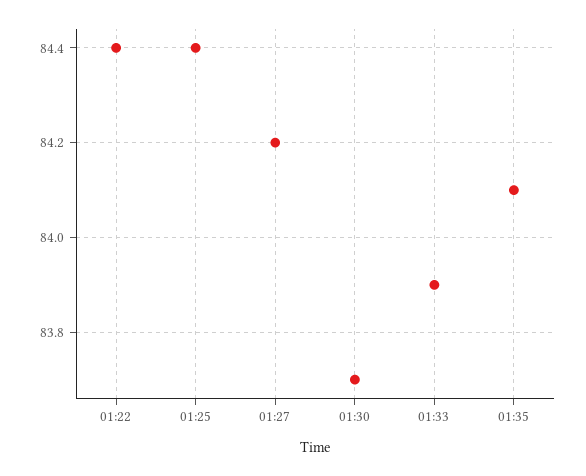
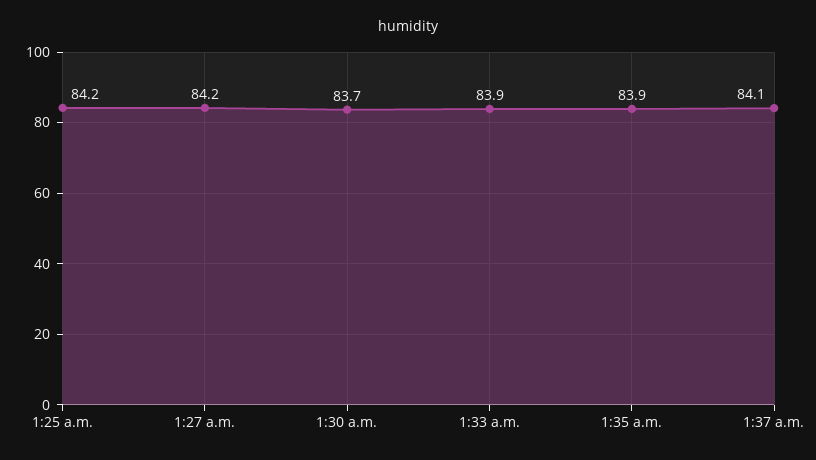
01:22: 84.4 -> none
01:25: 84.4 -> 84.2
01:35: 84.1 -> 83.9
1:37 a.m.: none -> 84.1

